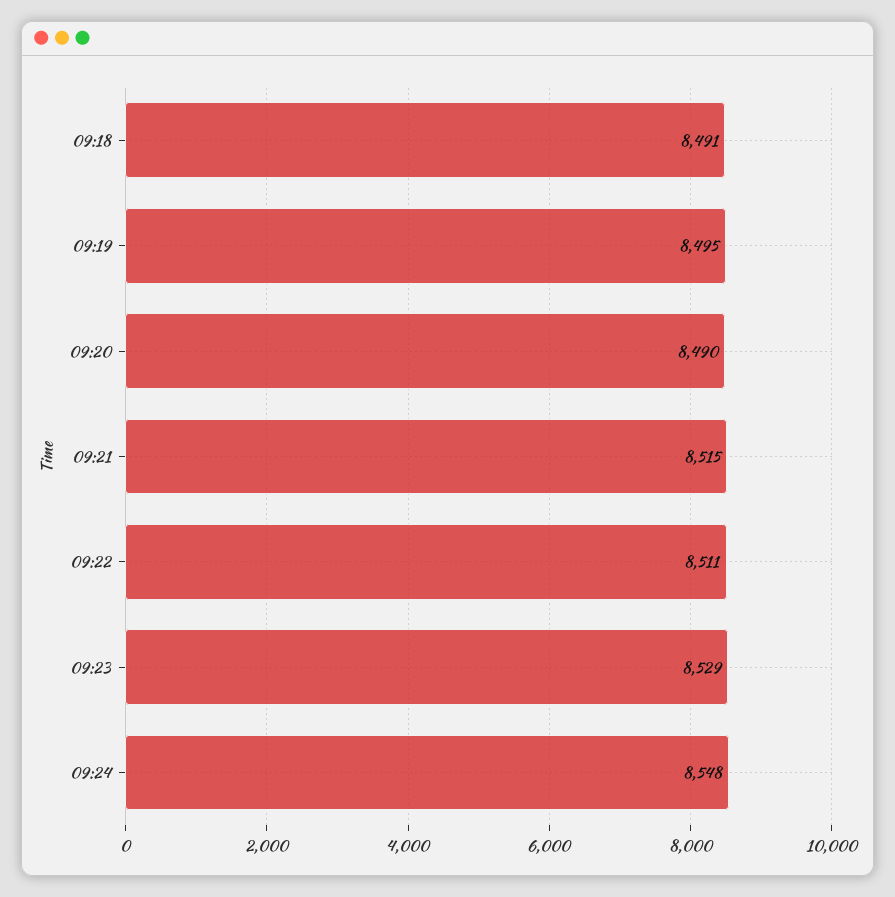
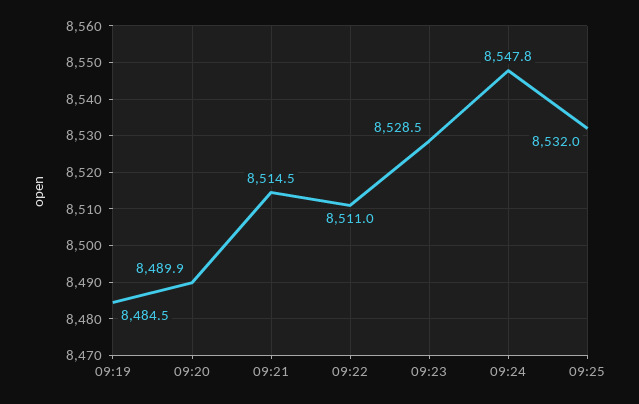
09:18: 8491 -> none
09:19: 8495 -> 8484.5
09:25: none -> 8532

